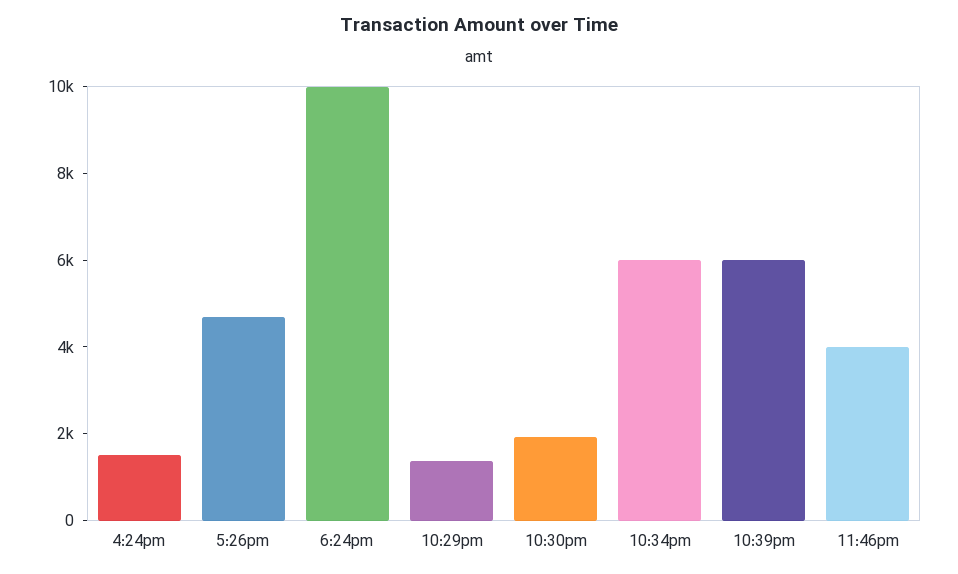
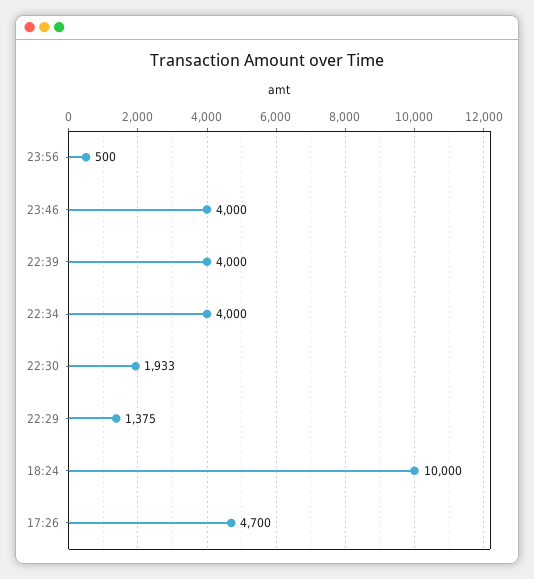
4:24pm: 1500 -> none
10:34pm: 6000 -> 4000
10:39pm: 6000 -> 4000
23:56: none -> 500

